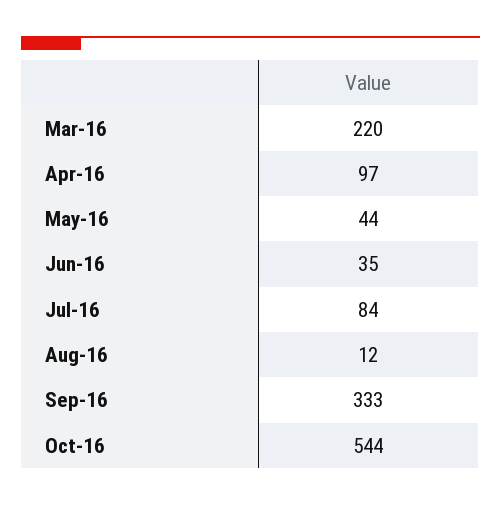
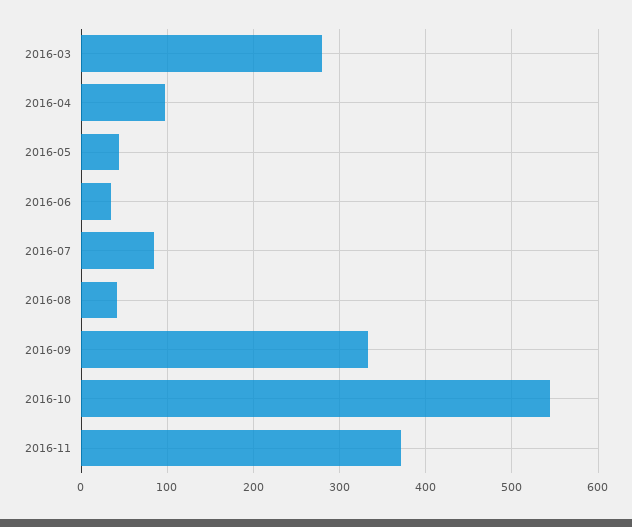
Mar-16: 220 -> 280
Aug-16: 12 -> 40
2016-11: none -> 370

